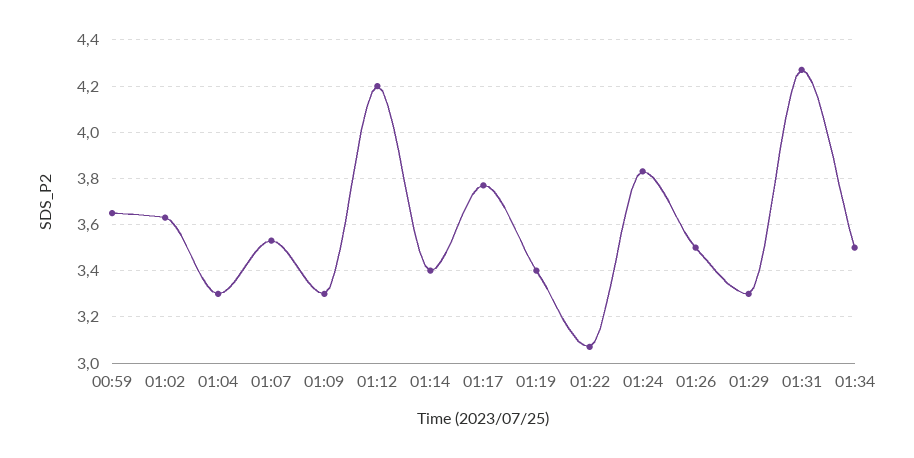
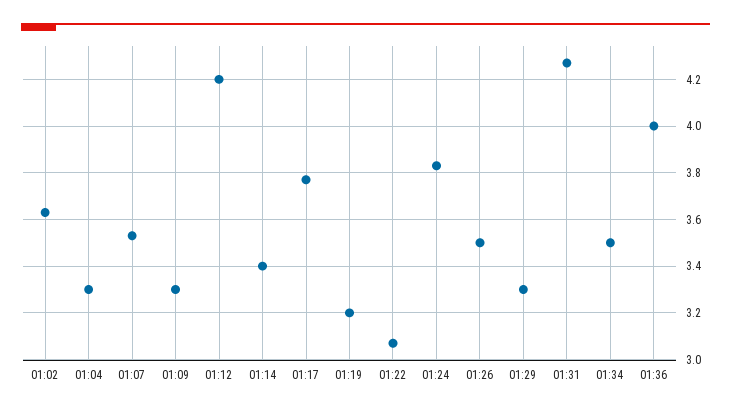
00:59: 3.65 -> none
01:19: 3.4 -> 3.2
01:36: none -> 4

